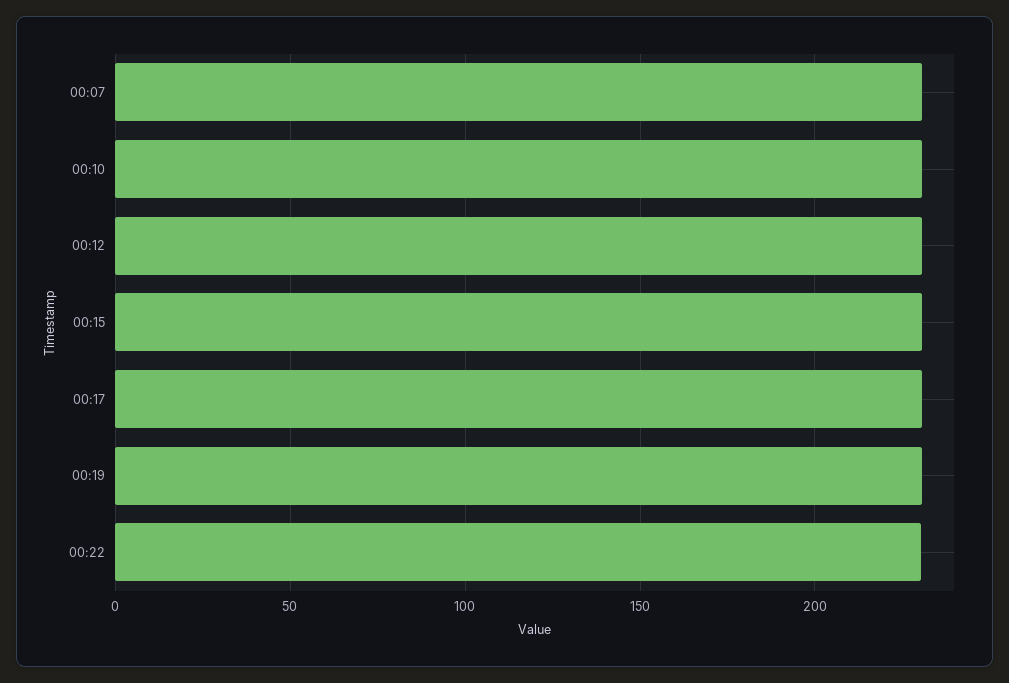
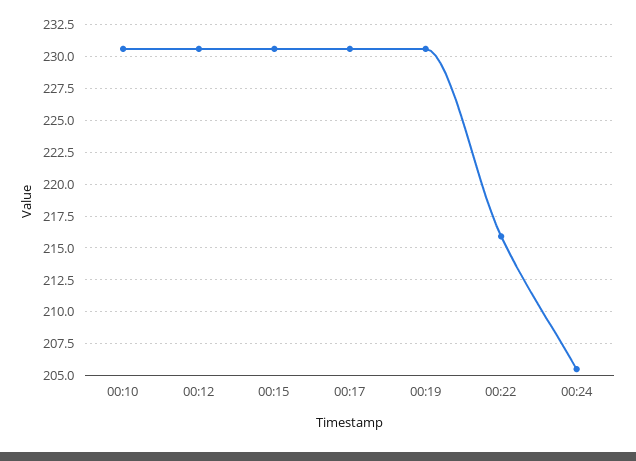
00:07: 230 -> none
00:22: 230 -> 216
00:24: none -> 205.5

